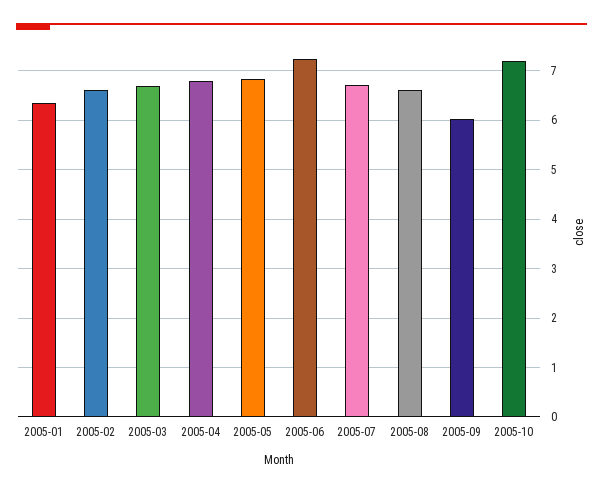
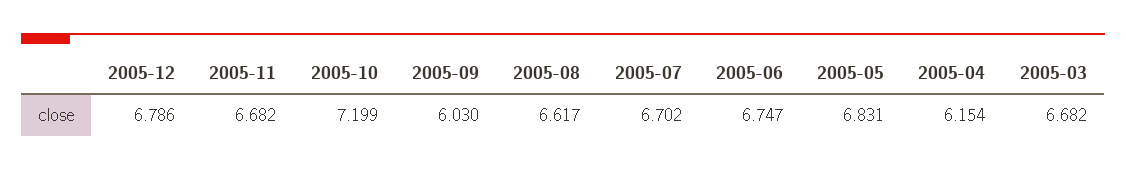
2005-01: 6.4 -> none
2005-02: 6.6 -> none
2005-04: 6.8 -> 6.154
2005-06: 7.2 -> 6.747
2005-12: none -> 6.786
2005-11: none -> 6.682

